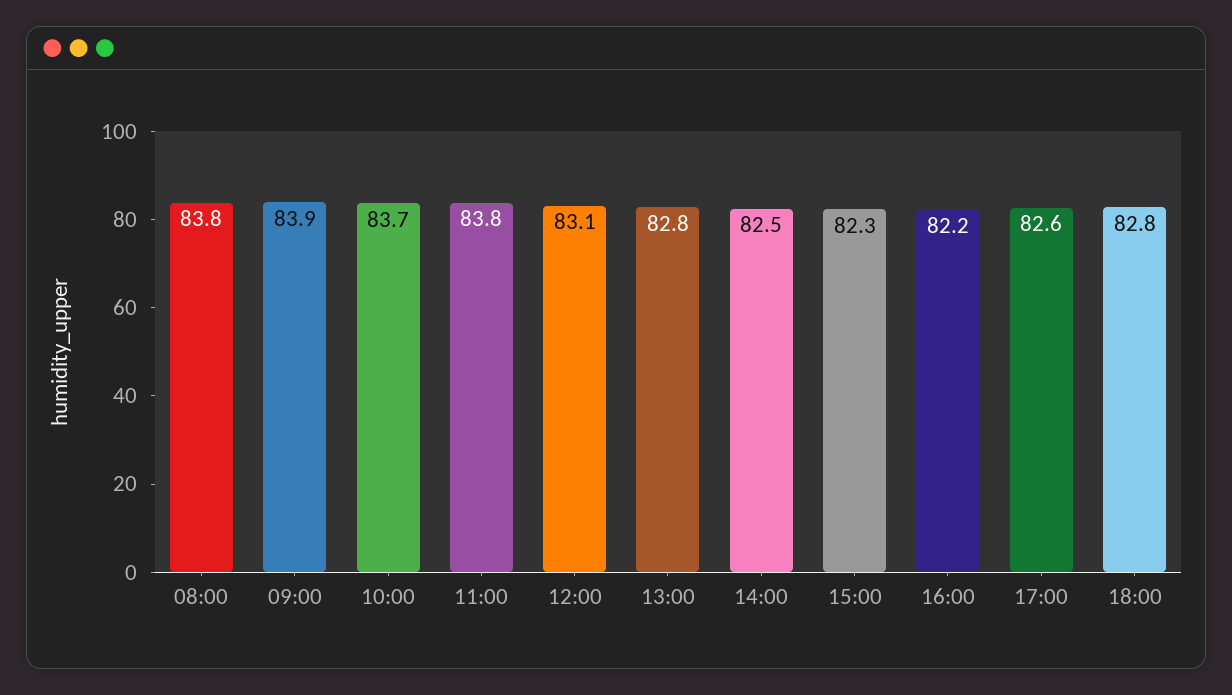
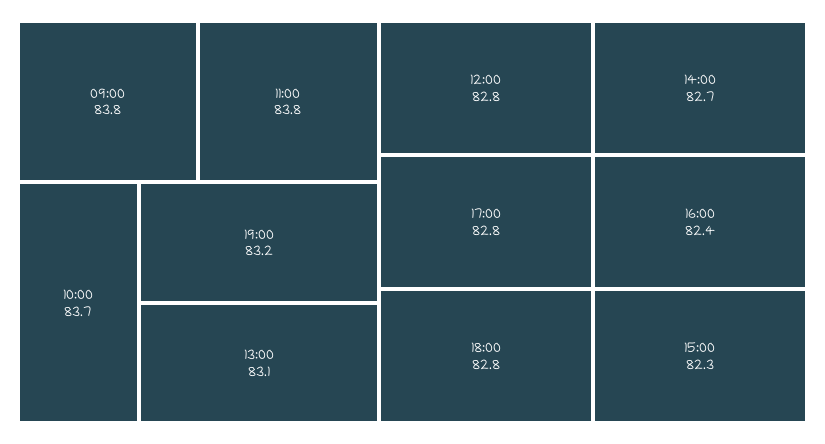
08:00: 83.8 -> none
09:00: 83.9 -> 83.8
12:00: 83.1 -> 82.8
13:00: 82.8 -> 83.1
14:00: 82.5 -> 82.7
16:00: 82.2 -> 82.4
17:00: 82.6 -> 82.8
19:00: none -> 83.2

